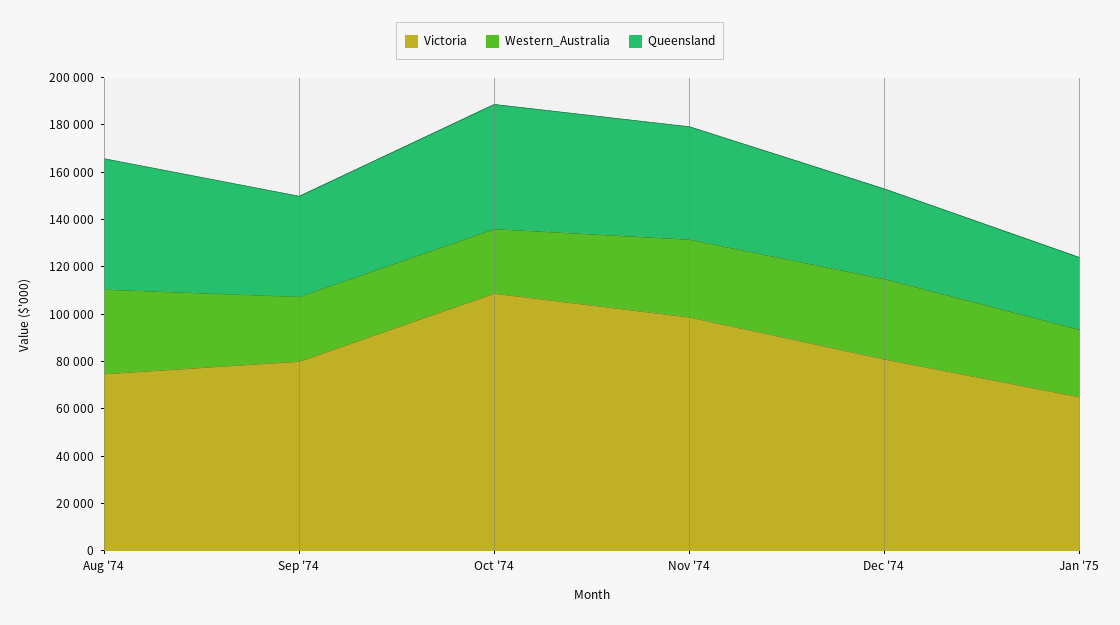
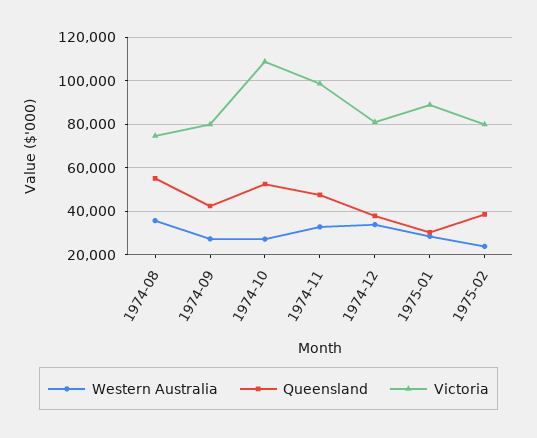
Victoria, Jan '75: 65000 -> 90000
Western_Australia, 1975-02: none -> 25000
Queensland, 1975-02: none -> 40000
Victoria, 1975-02: none -> 80000

